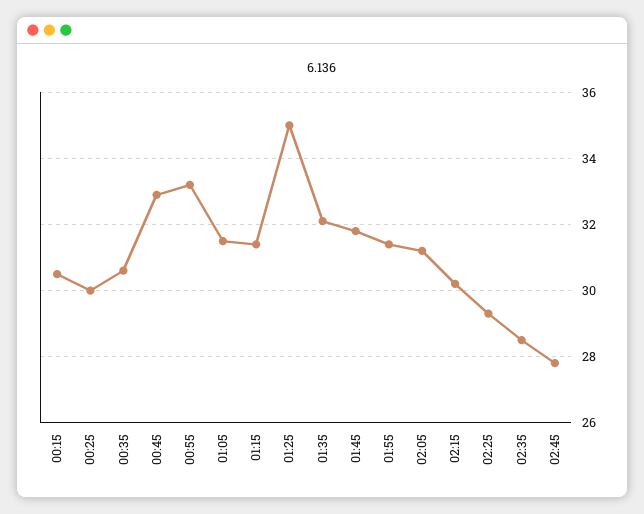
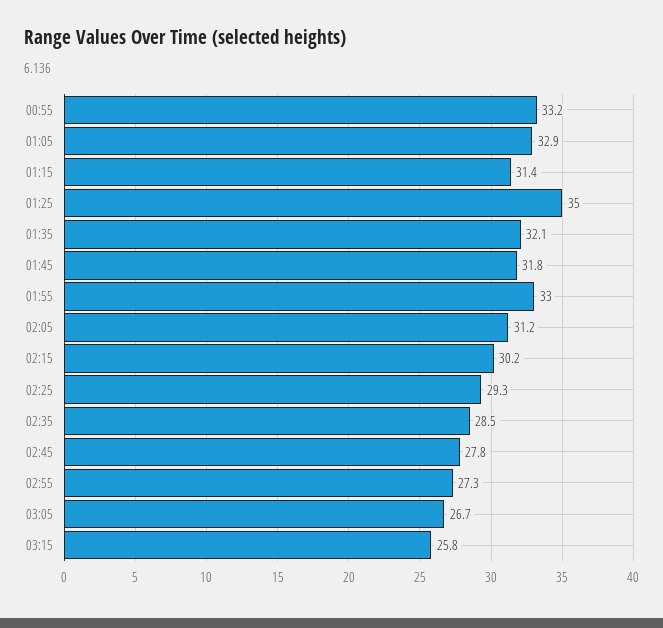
00:15: 30.5 -> none
00:25: 30 -> none
00:35: 30.5 -> none
00:45: 33 -> none
01:05: 31.5 -> 32.9
01:55: 31.5 -> 33
02:55: none -> 27.3
03:05: none -> 26.7
03:15: none -> 25.8

